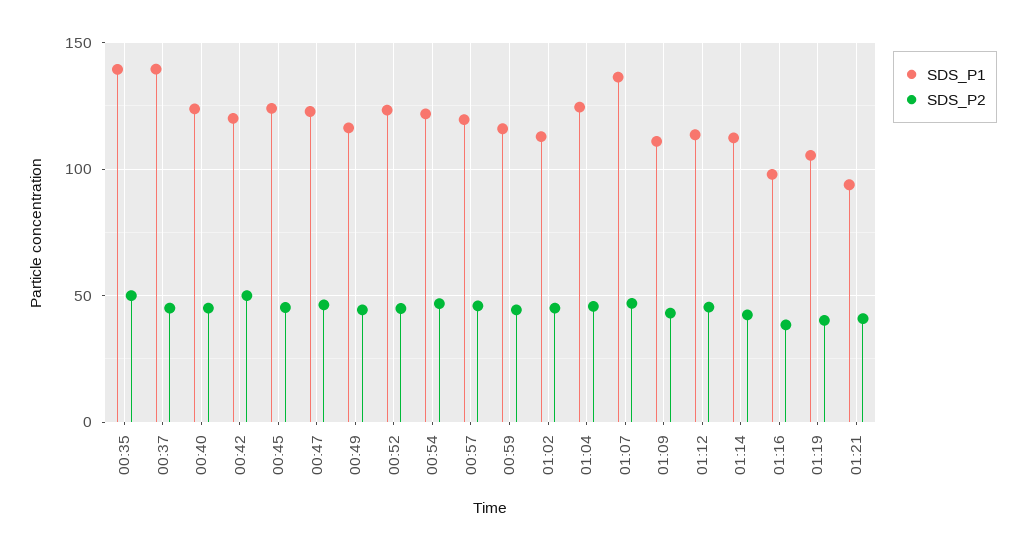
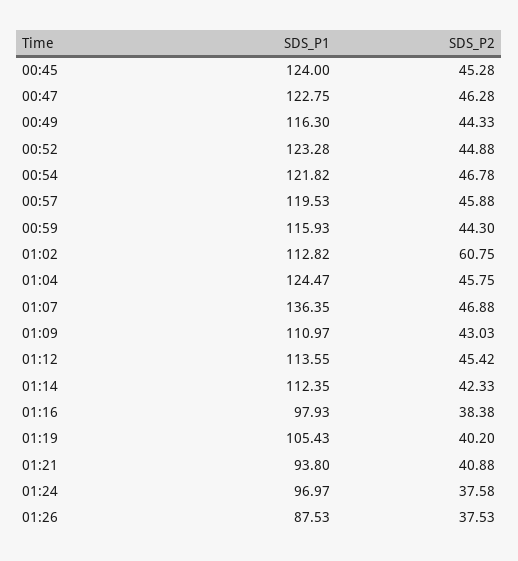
SDS_P1, 00:35: 140 -> none
SDS_P2, 00:35: 50 -> none
SDS_P1, 00:37: 140 -> none
SDS_P2, 00:37: 45 -> none
SDS_P1, 00:40: 125 -> none
SDS_P2, 00:40: 45 -> none
SDS_P1, 00:42: 120 -> none
SDS_P2, 00:42: 50 -> none
SDS_P2, 01:02: 45 -> 60.75
SDS_P1, 01:24: none -> 96.97
SDS_P2, 01:24: none -> 37.58
SDS_P1, 01:26: none -> 87.53
SDS_P2, 01:26: none -> 37.53

